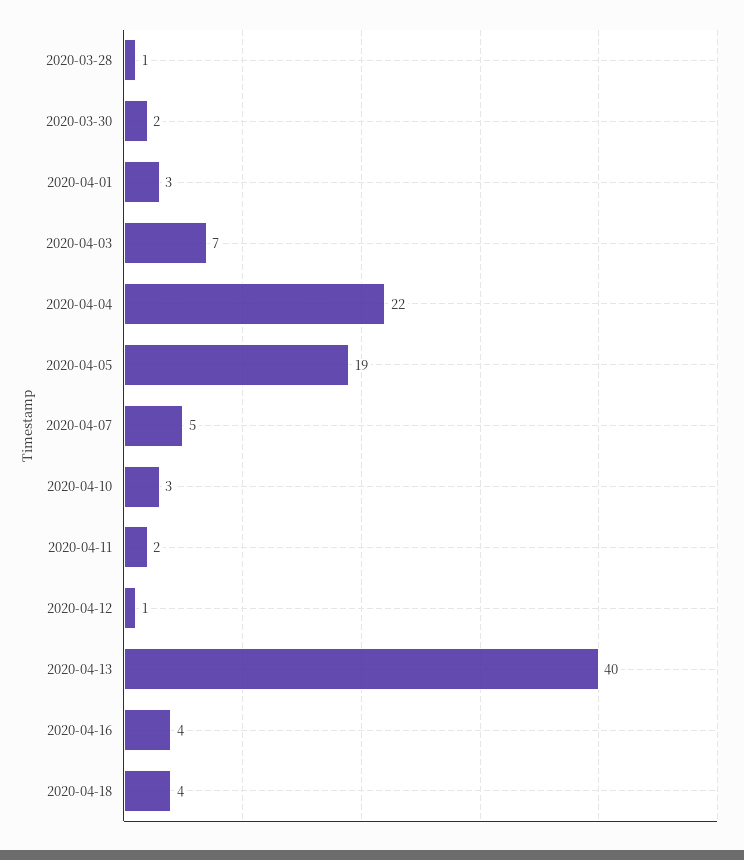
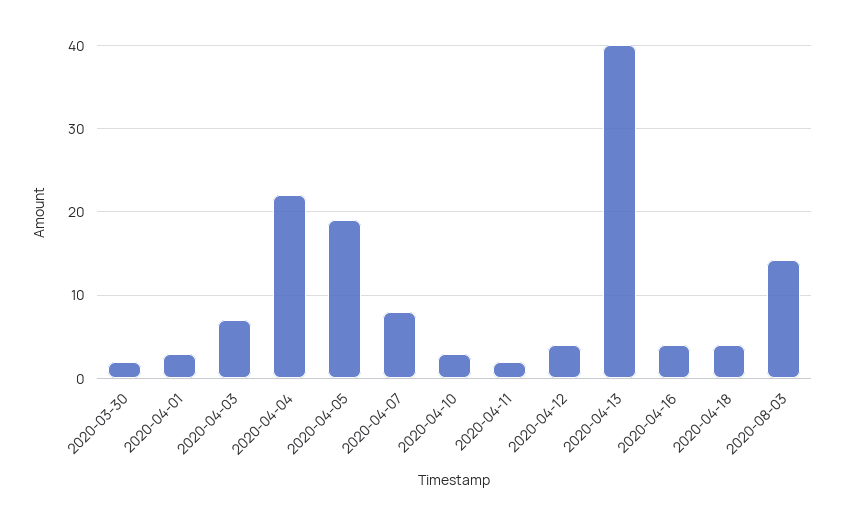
2020-03-28: 1 -> none
2020-04-07: 5 -> 8
2020-04-12: 1 -> 4
2020-08-03: none -> 14

